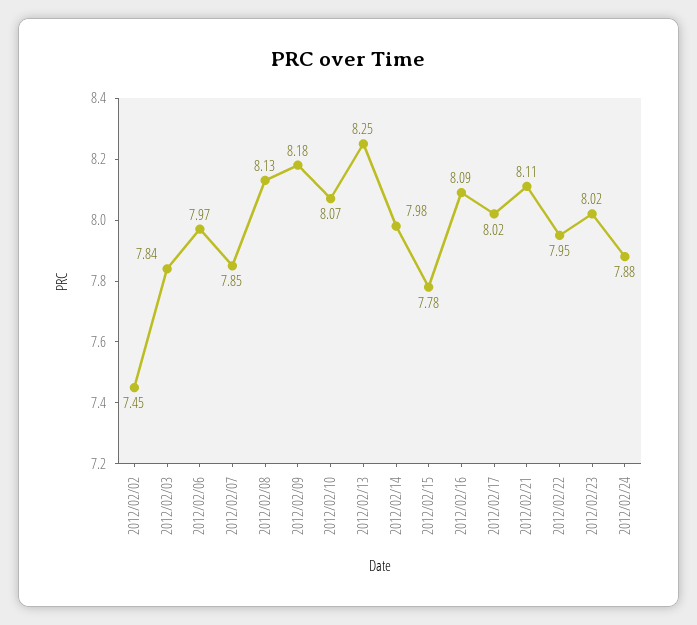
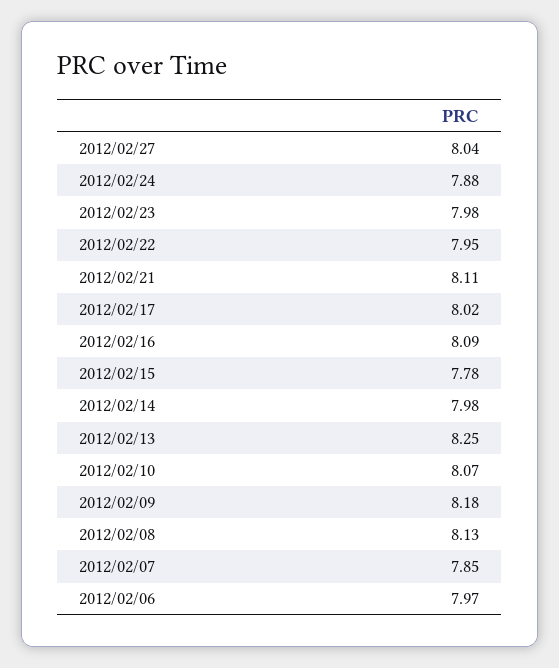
2012/02/02: 7.45 -> none
2012/02/03: 7.84 -> none
2012/02/23: 8.02 -> 7.98
2012/02/27: none -> 8.04

